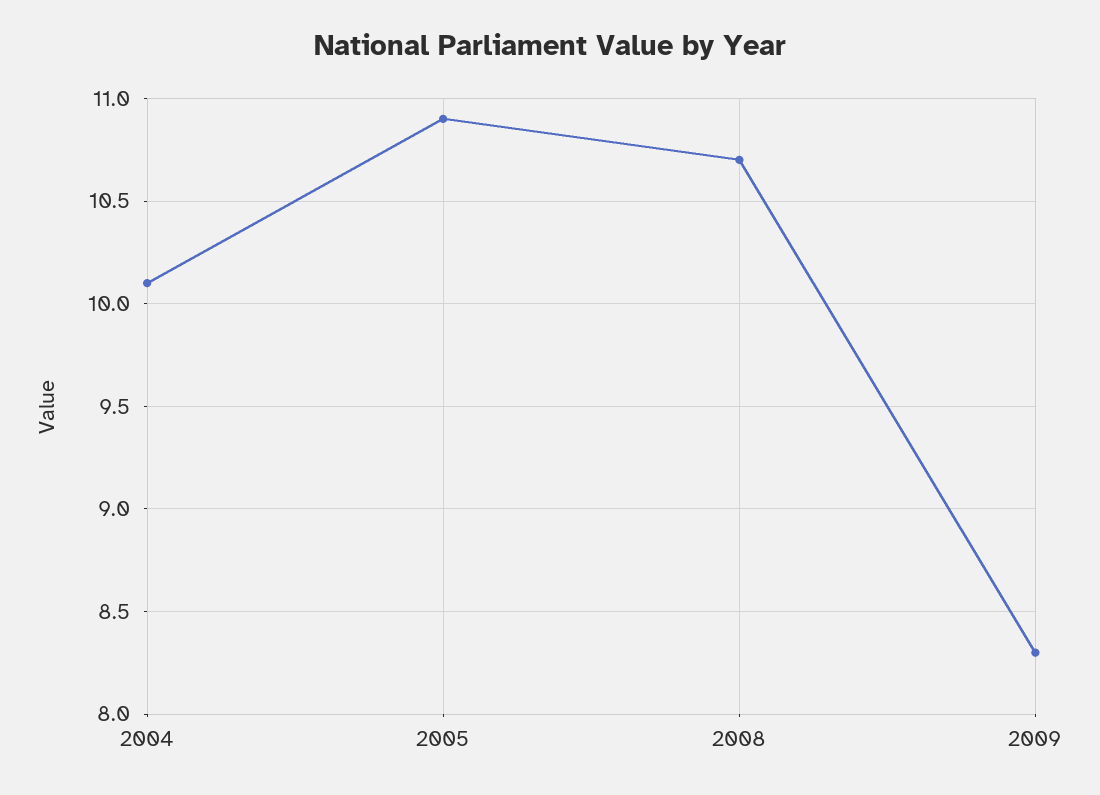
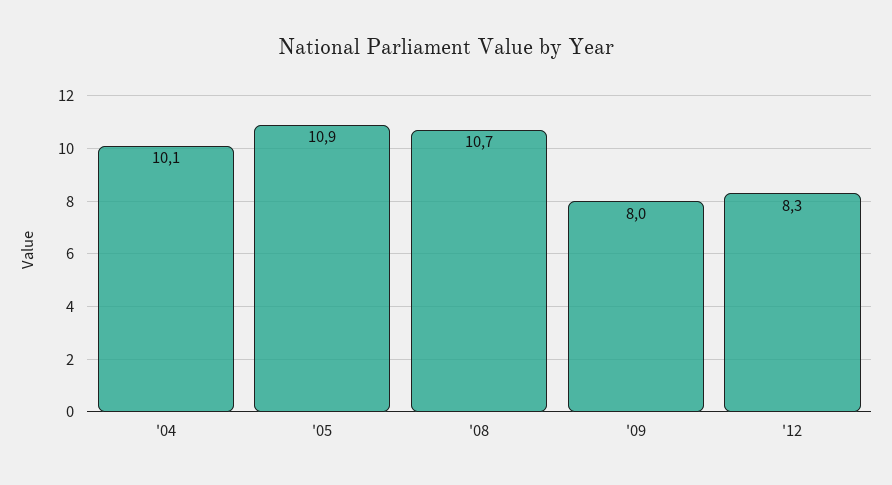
2009: 8.3 -> 8
'12: none -> 8.3

